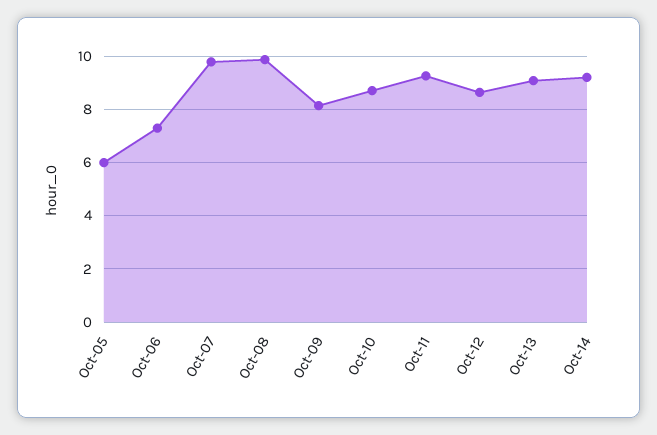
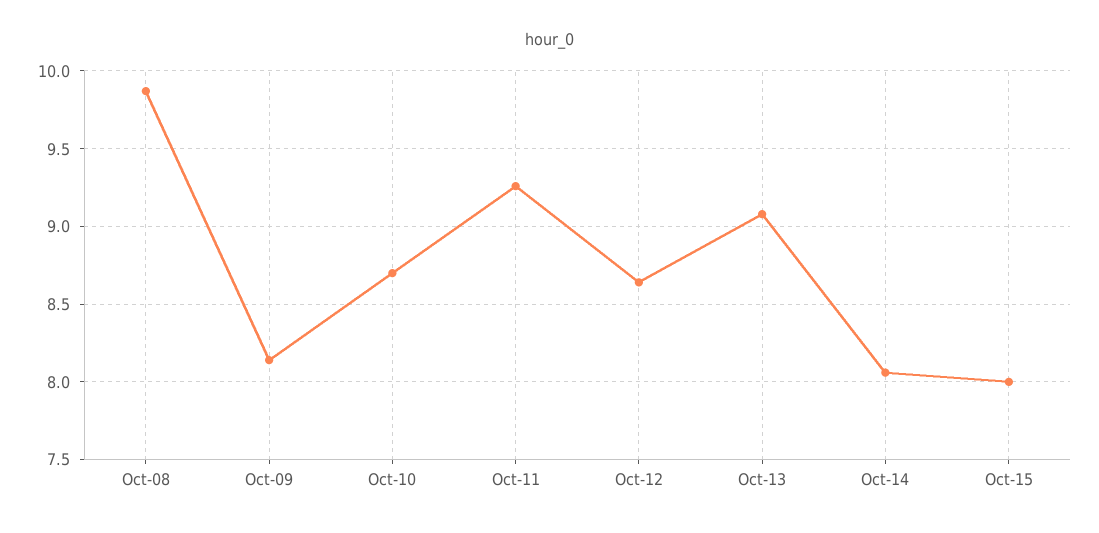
Oct-05: 6 -> none
Oct-06: 7.25 -> none
Oct-07: 9.75 -> none
Oct-14: 9.25 -> 8.05
Oct-15: none -> 8

